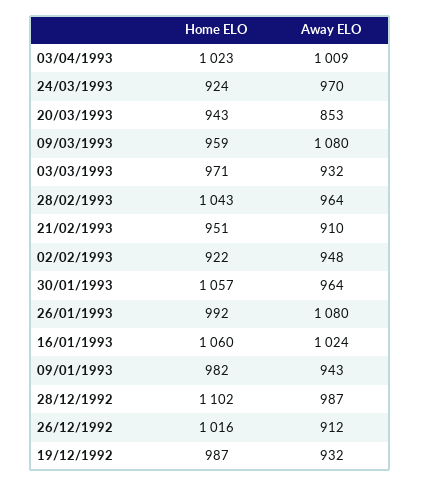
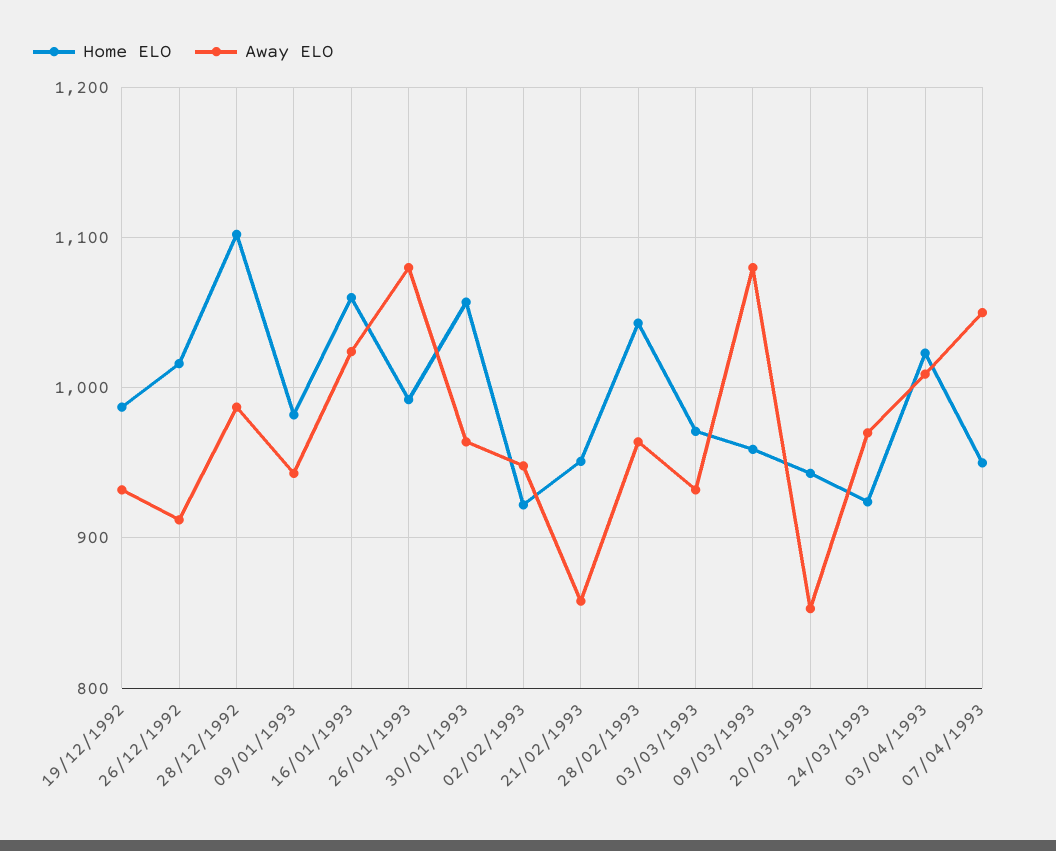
Away ELO, 21/02/1993: 910 -> 860
Home ELO, 07/04/1993: none -> 950
Away ELO, 07/04/1993: none -> 1050

